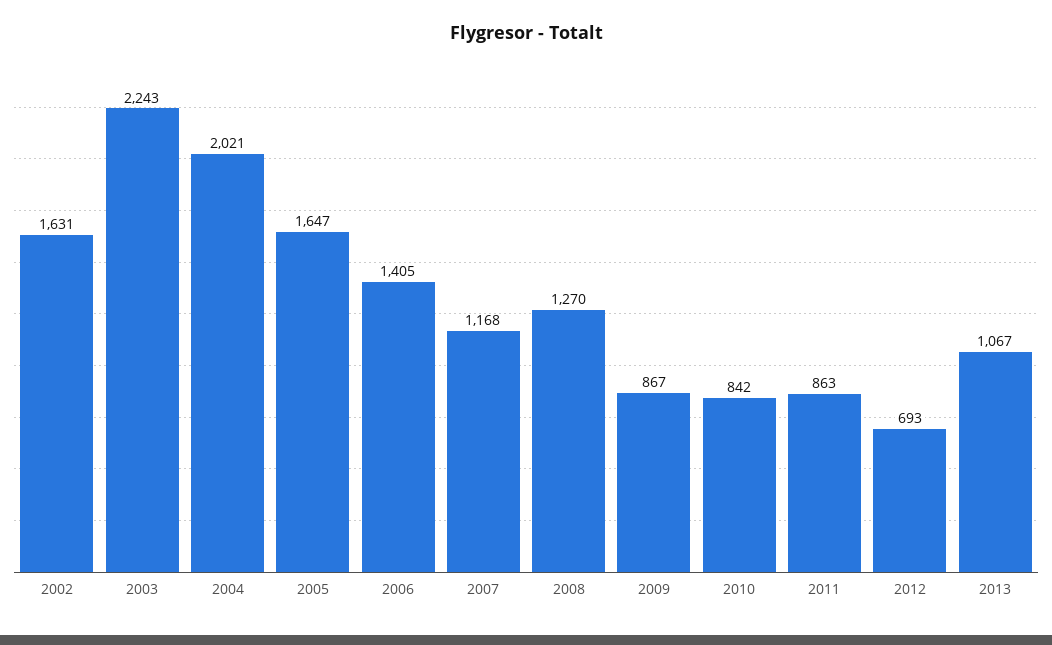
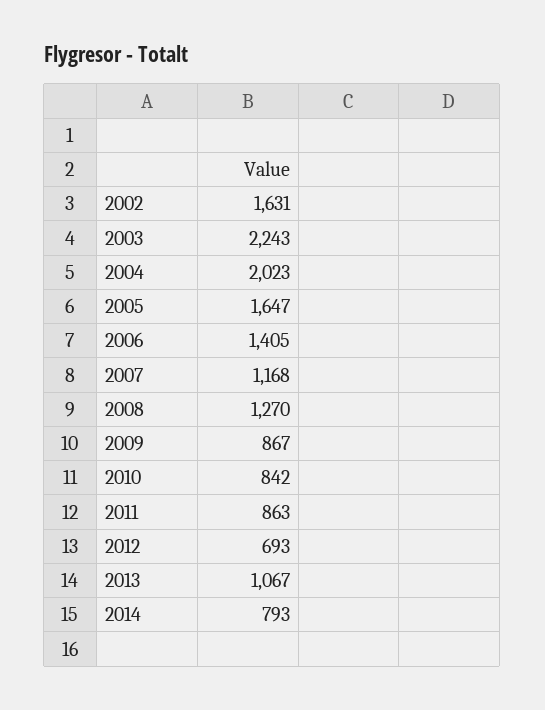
2004: 2021 -> 2023
2014: none -> 793

